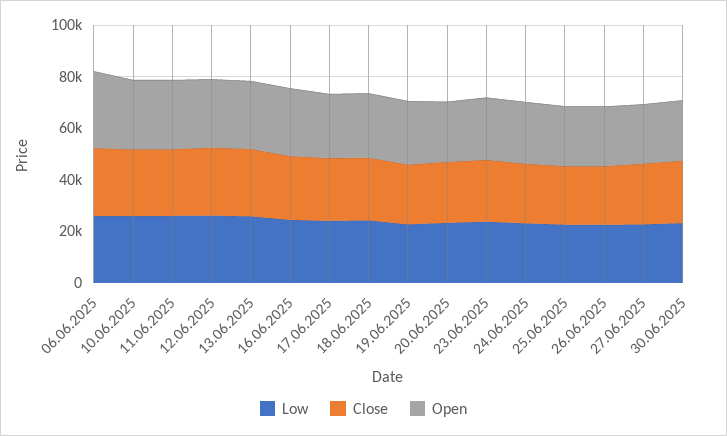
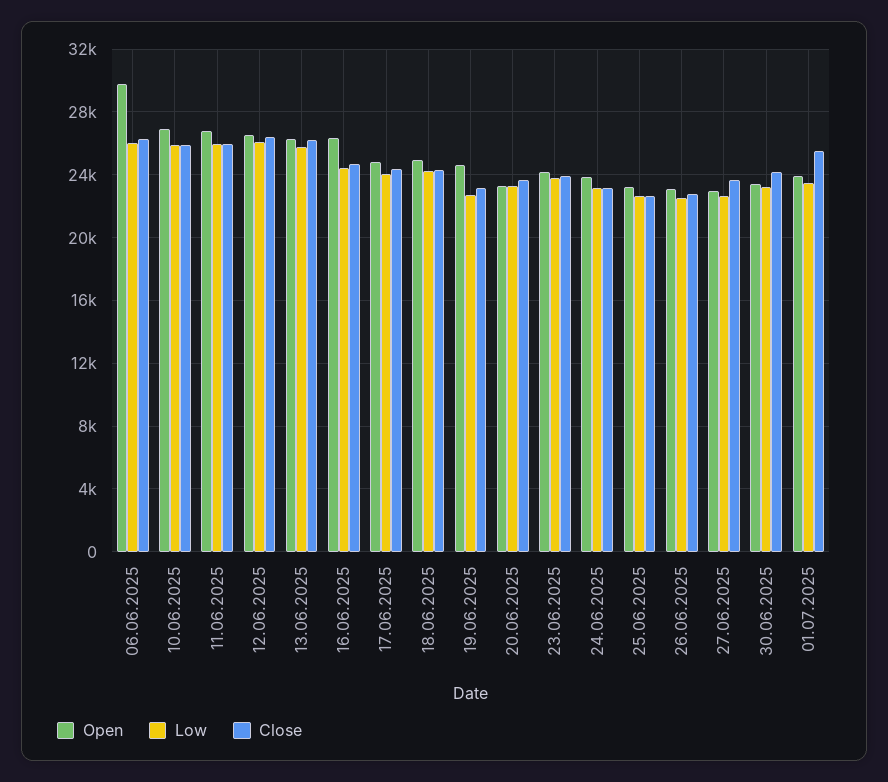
Open, 01.07.2025: none -> 24000
Low, 01.07.2025: none -> 23500
Close, 01.07.2025: none -> 25500

